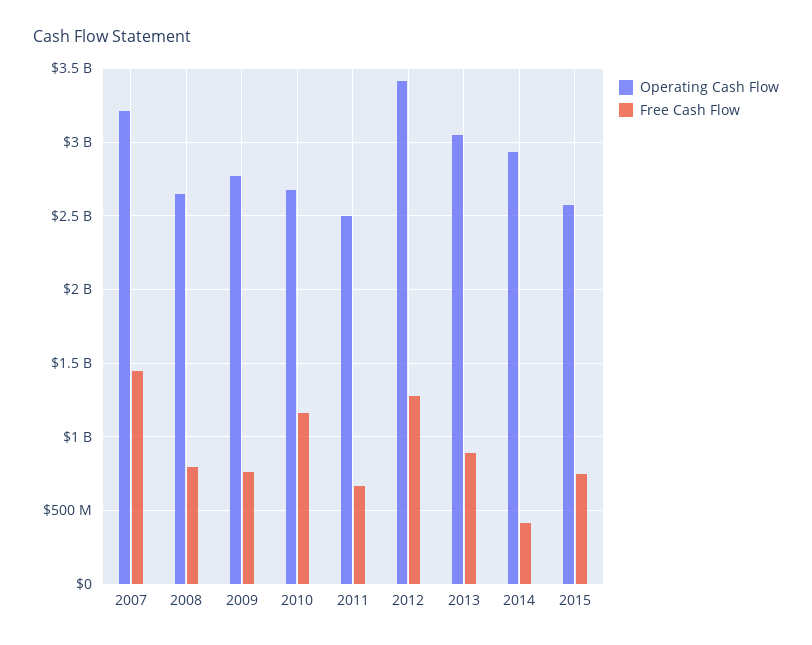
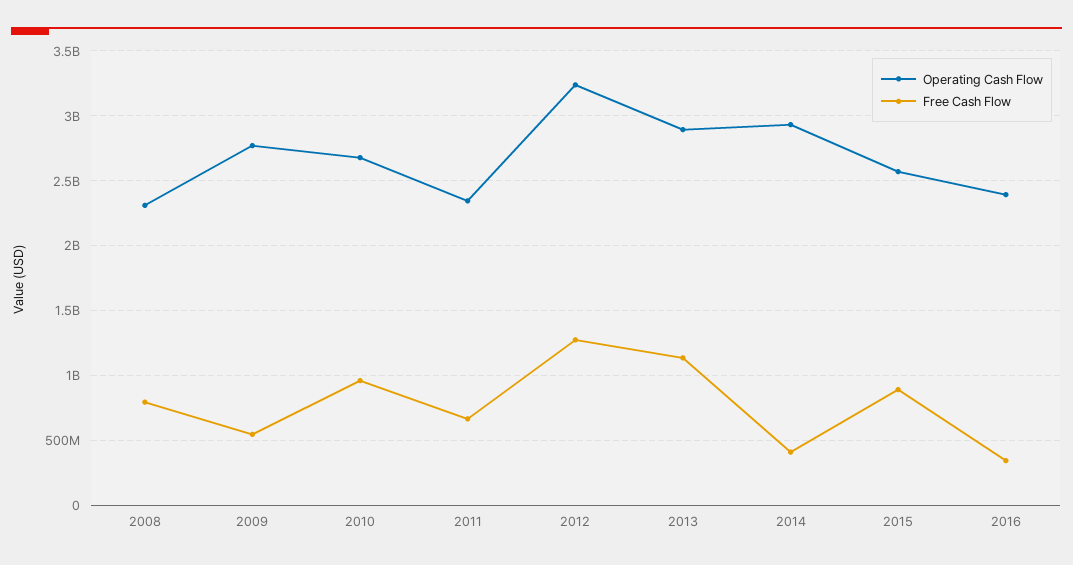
Operating Cash Flow, 2007: 3200000000 -> none
Free Cash Flow, 2007: 1450000000 -> none
Operating Cash Flow, 2008: 2650000000 -> 2300000000
Free Cash Flow, 2009: 750000000 -> 550000000
Free Cash Flow, 2010: 1150000000 -> 950000000
Operating Cash Flow, 2011: 2500000000 -> 2350000000
Operating Cash Flow, 2012: 3400000000 -> 3250000000
Operating Cash Flow, 2013: 3050000000 -> 2900000000
Free Cash Flow, 2013: 900000000 -> 1150000000
Free Cash Flow, 2015: 750000000 -> 900000000
Operating Cash Flow, 2016: none -> 2400000000
Free Cash Flow, 2016: none -> 350000000

